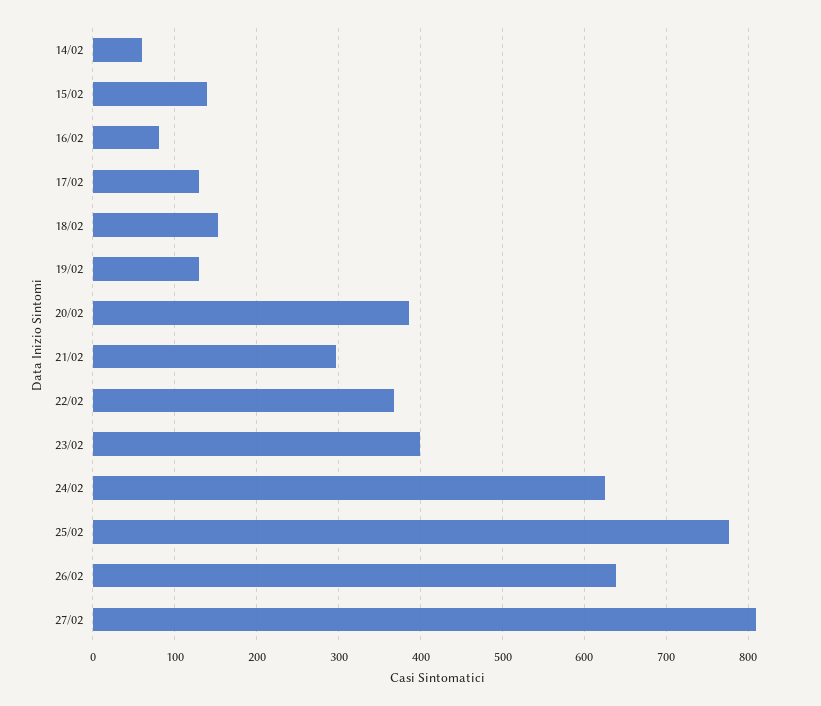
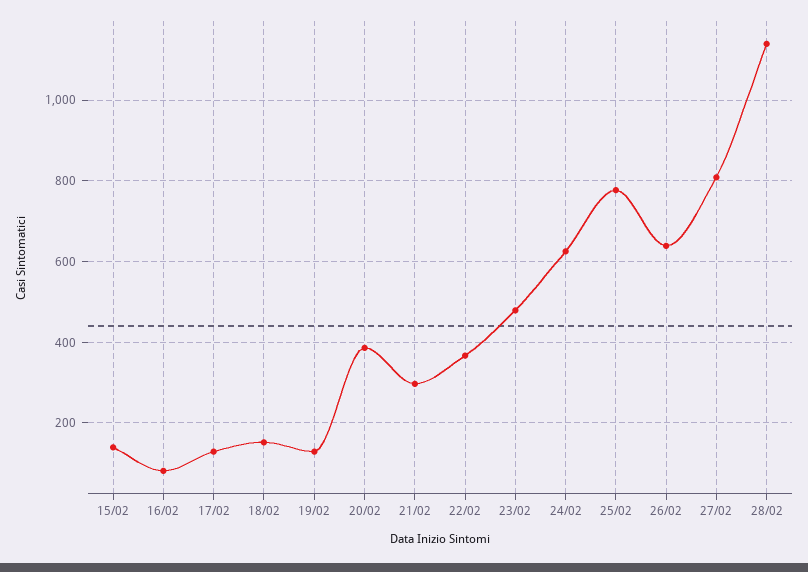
14/02: 60 -> none
23/02: 400 -> 480
28/02: none -> 1140

